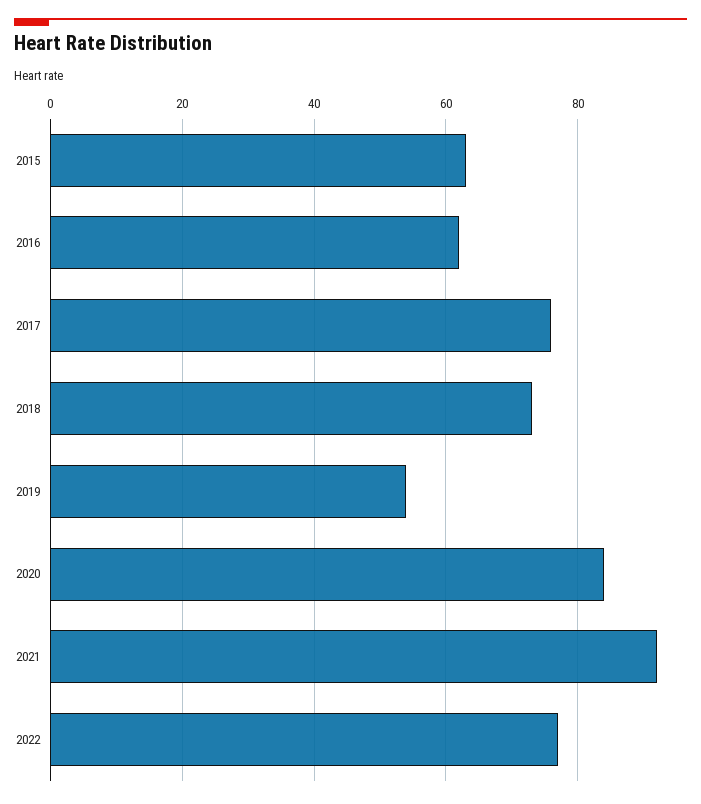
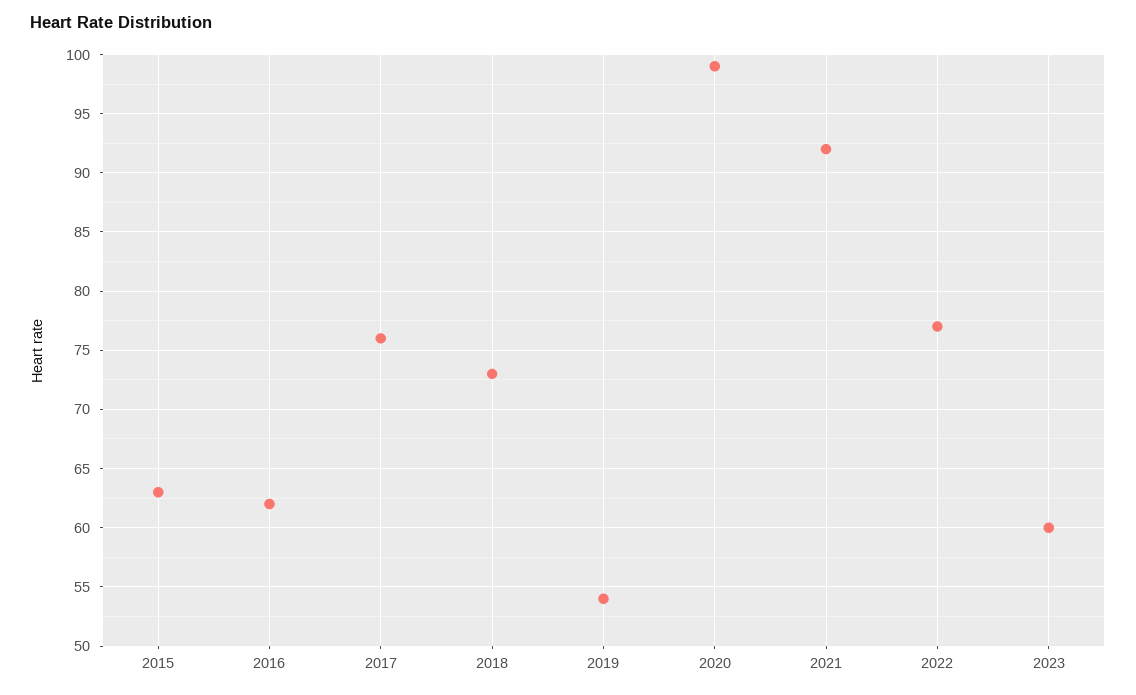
2020: 85 -> 99
2023: none -> 60

